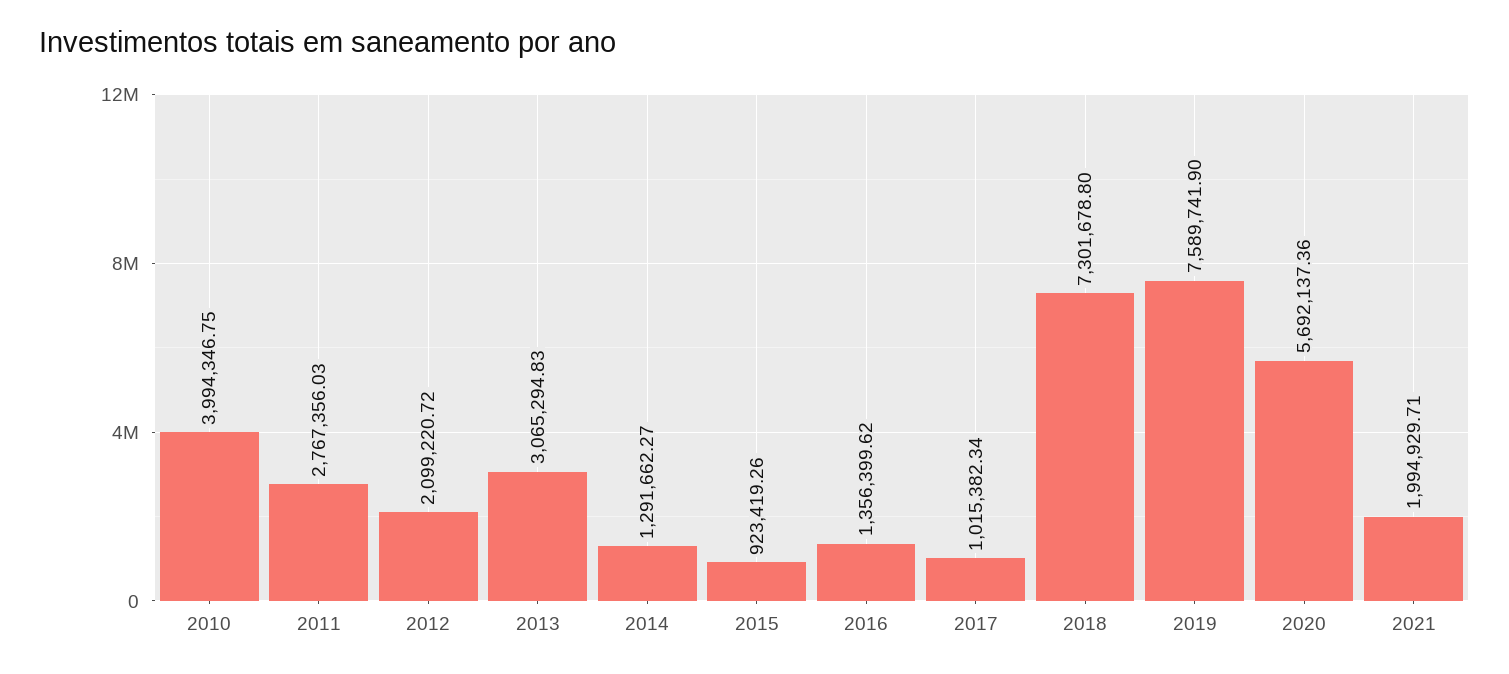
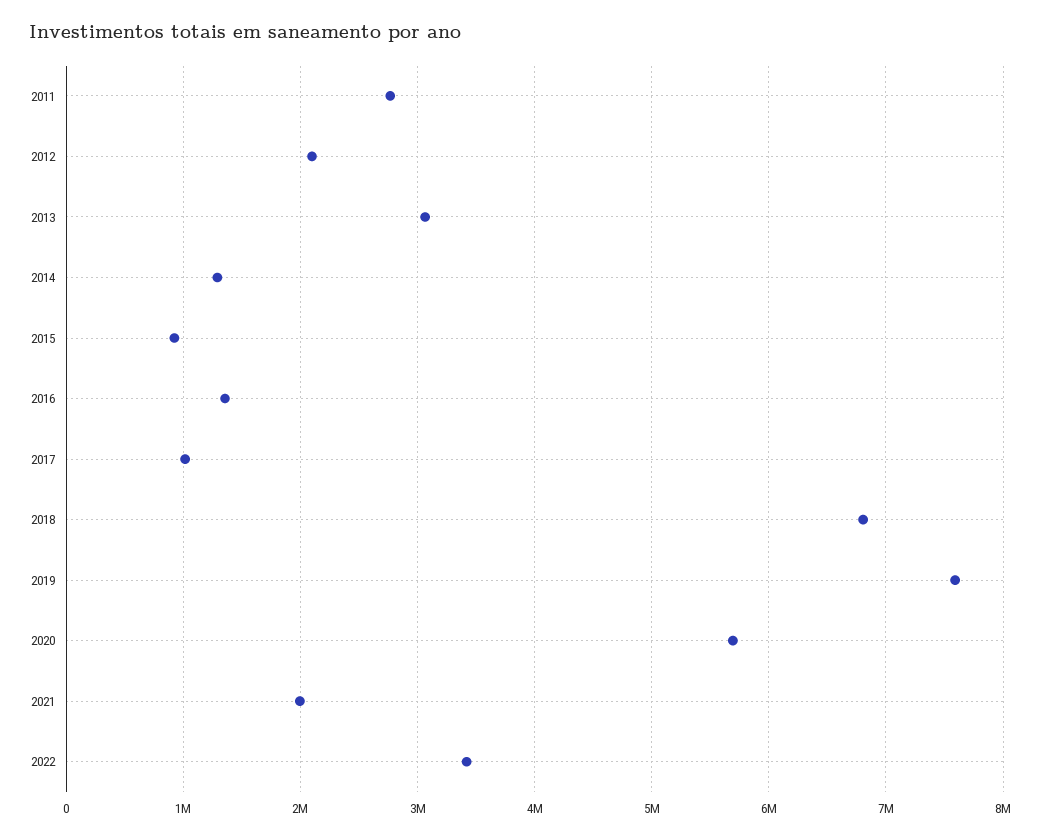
2010: 3994346.75 -> none
2018: 7301678.8 -> 6800000
2022: none -> 3400000

